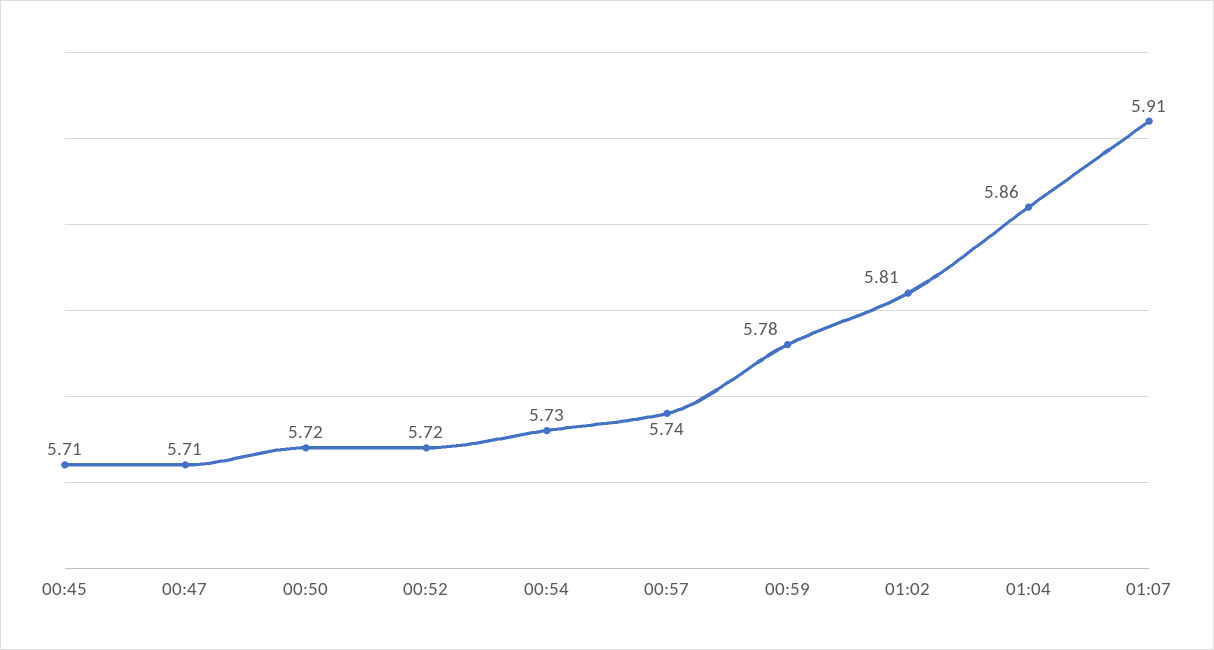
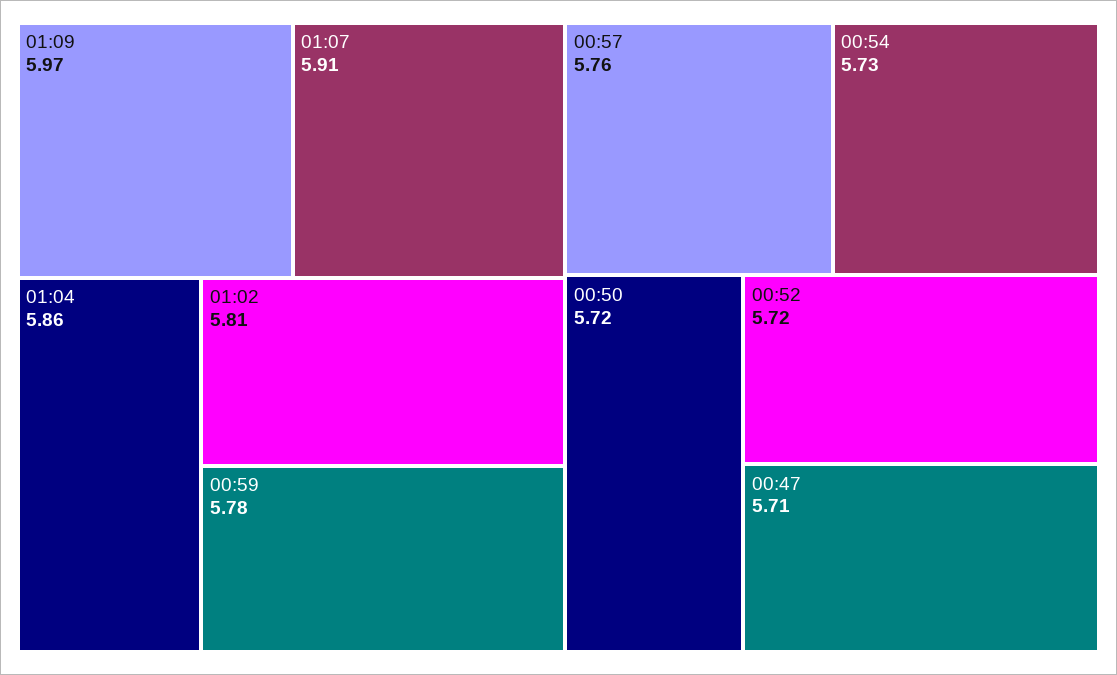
00:45: 5.71 -> none
00:57: 5.74 -> 5.76
01:09: none -> 5.97

